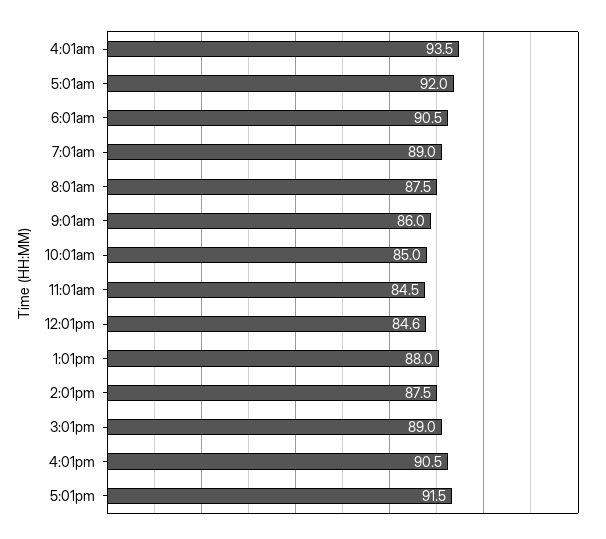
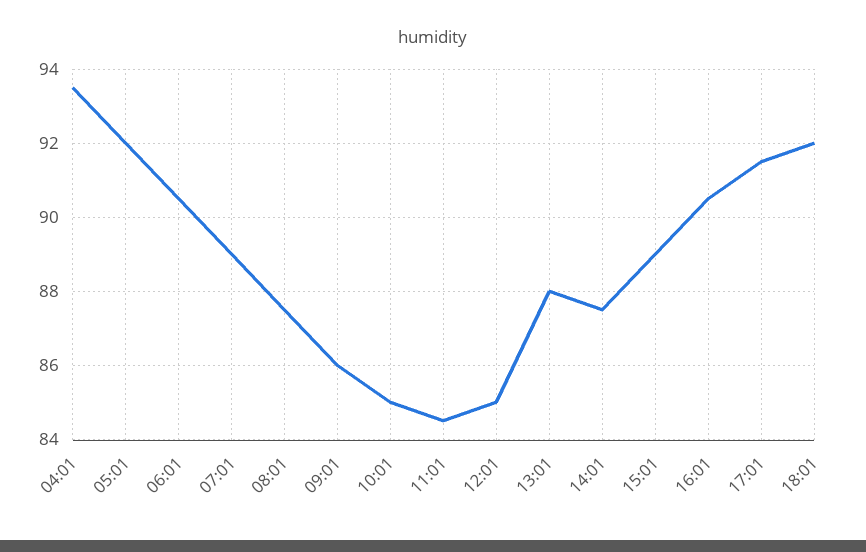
12:01pm: 84.6 -> 85
18:01: none -> 92

